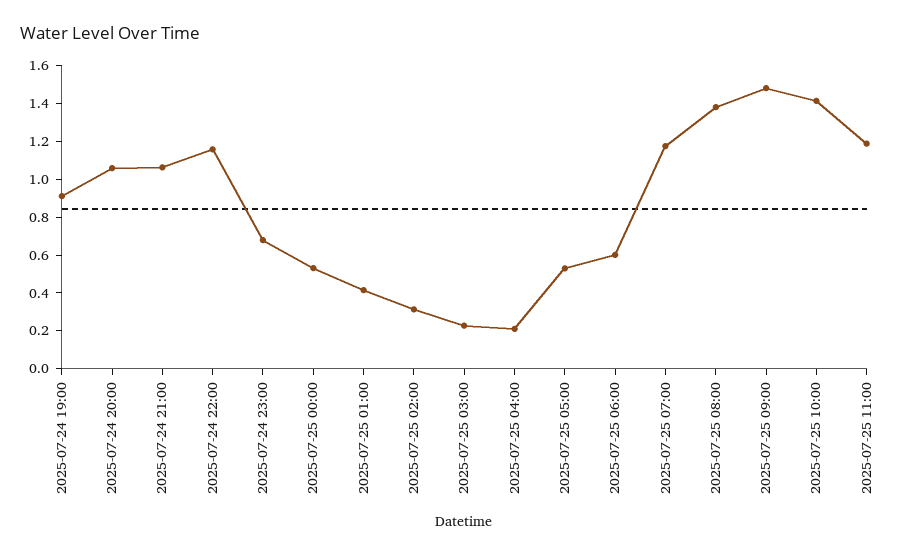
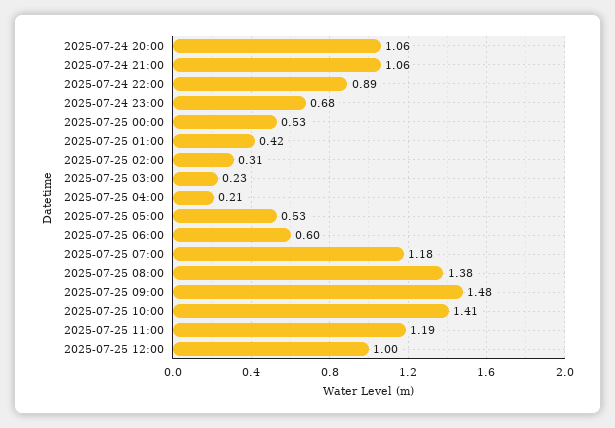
2025-07-24 19:00: 0.9 -> none
2025-07-24 22:00: 1.15 -> 0.89
2025-07-25 12:00: none -> 1

